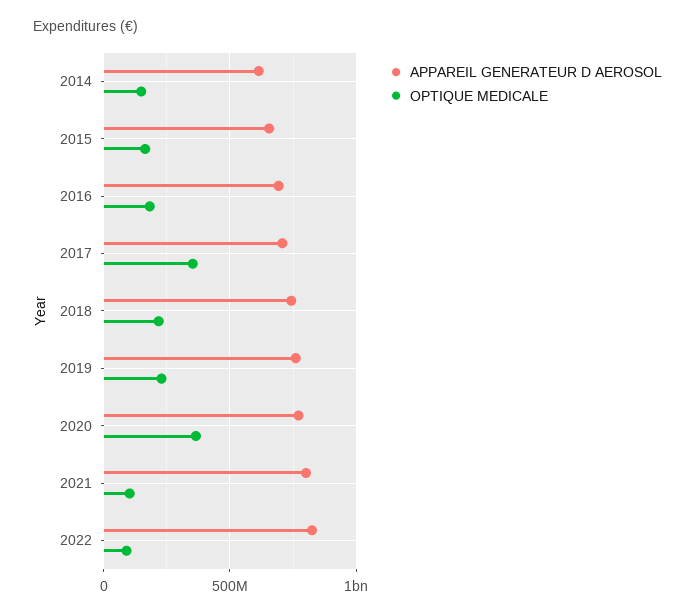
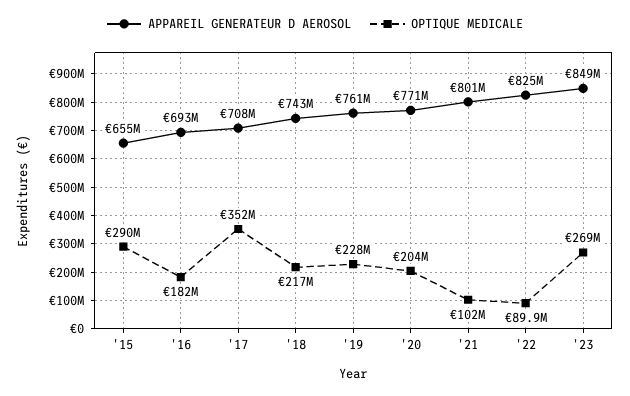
APPAREIL GENERATEUR D AEROSOL, 2014: 600000000 -> none
OPTIQUE MEDICALE, 2014: 150000000 -> none
OPTIQUE MEDICALE, 2015: 150000000 -> 290000000
OPTIQUE MEDICALE, 2020: 350000000 -> 204000000
APPAREIL GENERATEUR D AEROSOL, '23: none -> 849000000
OPTIQUE MEDICALE, '23: none -> 269000000

